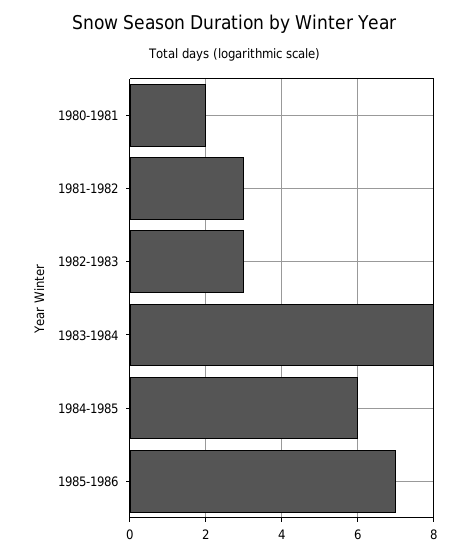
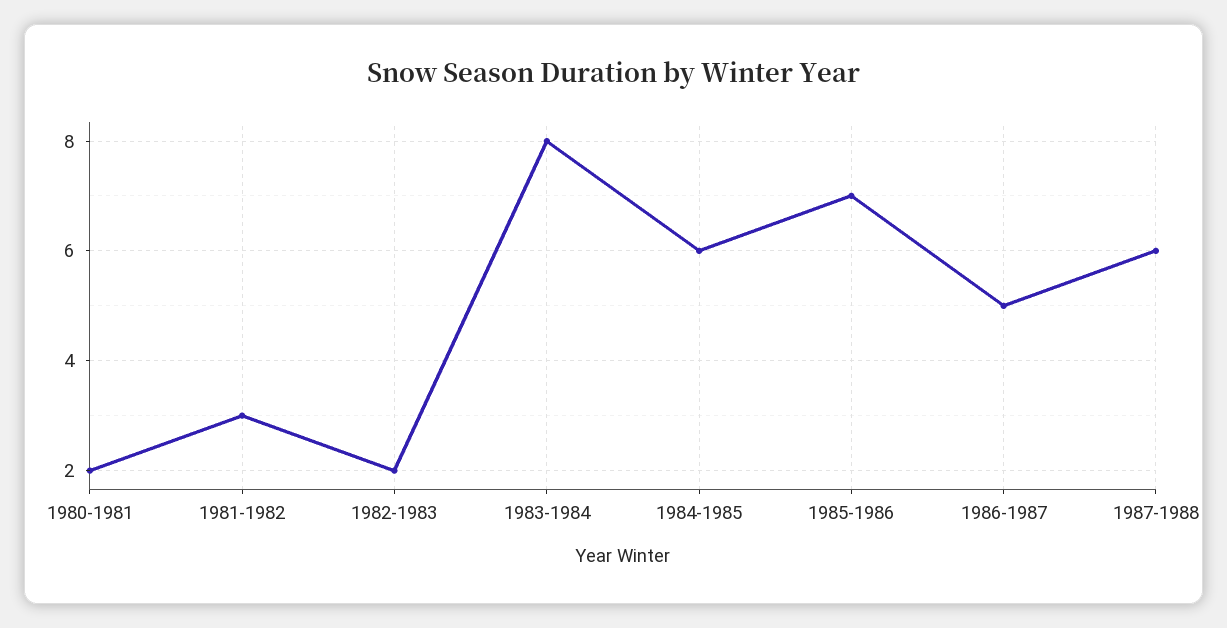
1982-1983: 3 -> 2
1986-1987: none -> 5
1987-1988: none -> 6

